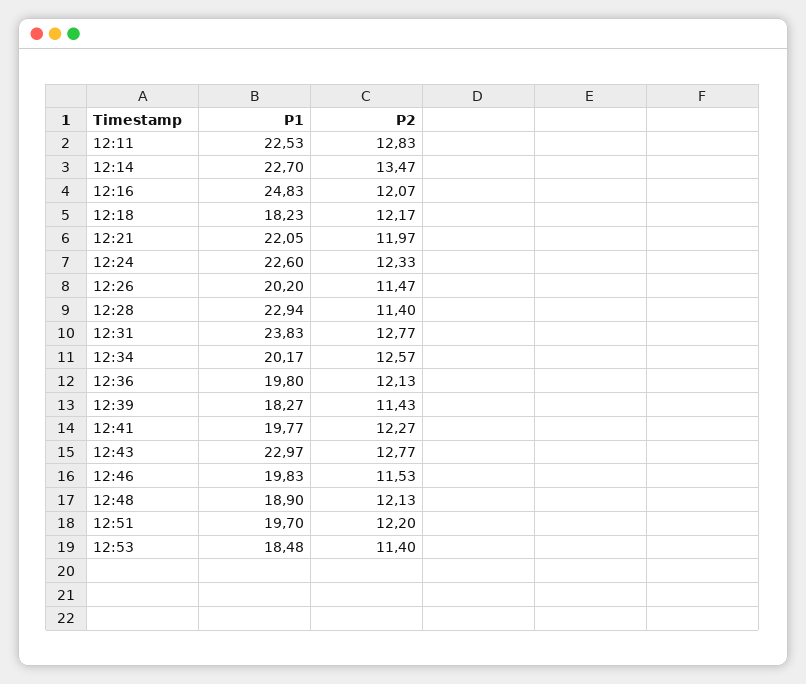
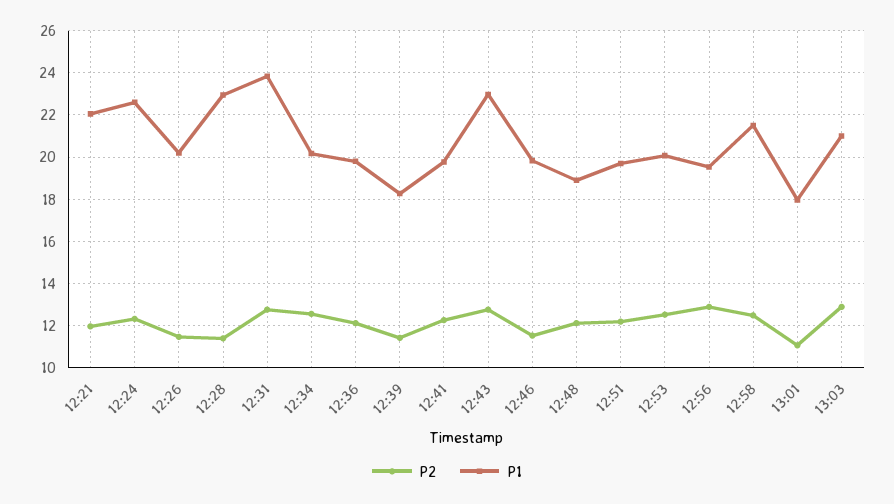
P1, 12:11: 22.53 -> none
P2, 12:11: 12.83 -> none
P1, 12:14: 22.7 -> none
P2, 12:14: 13.47 -> none
P1, 12:16: 24.83 -> none
P2, 12:16: 12.07 -> none
P1, 12:18: 18.23 -> none
P2, 12:18: 12.17 -> none
P1, 12:53: 18.48 -> 20
P2, 12:53: 11.4 -> 12.5
P2, 12:56: none -> 13
P1, 12:56: none -> 19.5
P2, 12:58: none -> 12.5
P1, 12:58: none -> 21.5
P2, 13:01: none -> 11
P1, 13:01: none -> 18
P2, 13:03: none -> 13
P1, 13:03: none -> 21

